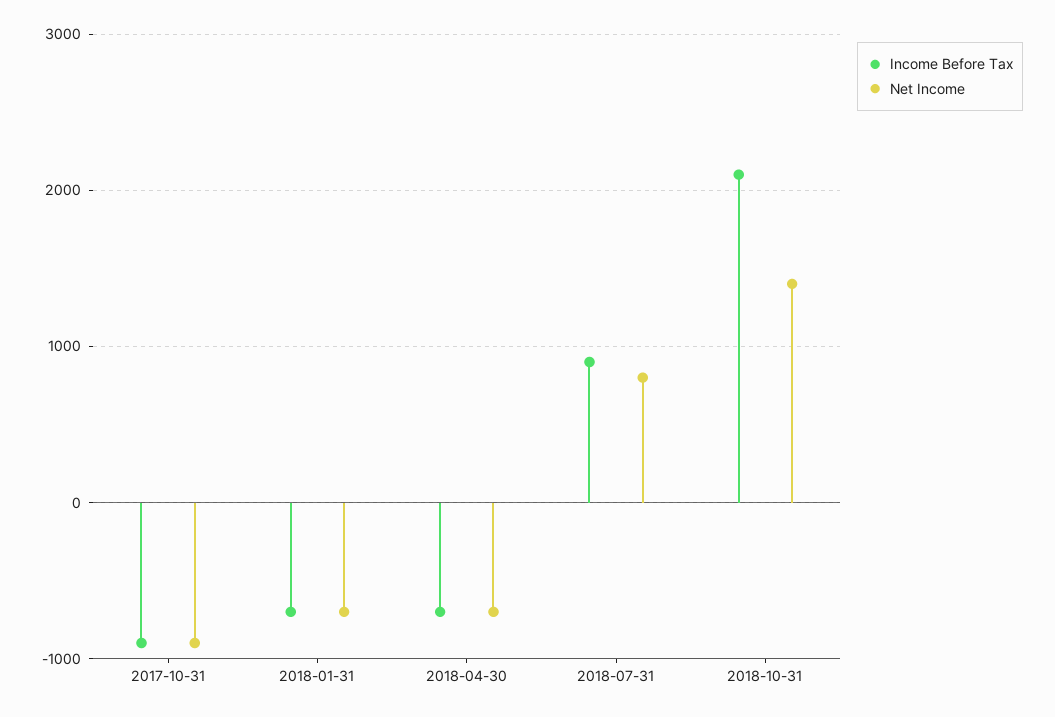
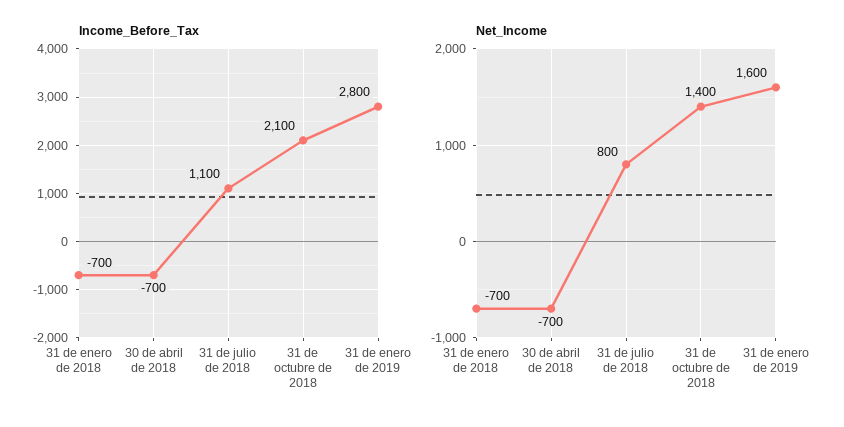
Income Before Tax, 2017-10-31: -900 -> none
Net Income, 2017-10-31: -900 -> none
Income Before Tax, 2018-07-31: 900 -> 1100
Income Before Tax, 31 de enero de 2019: none -> 2800
Net Income, 31 de enero de 2019: none -> 1600

